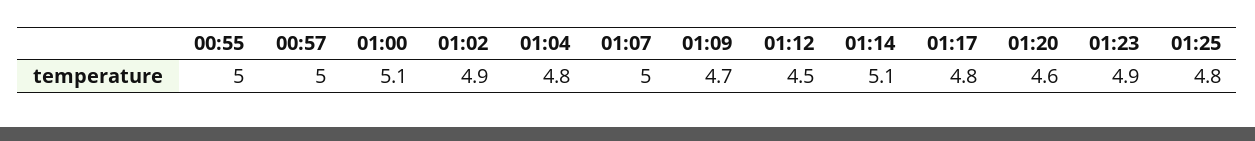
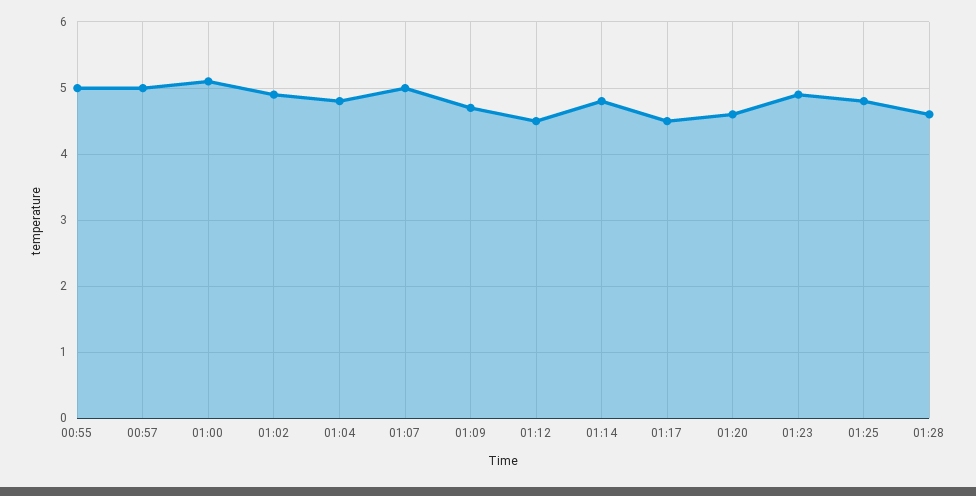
01:14: 5.1 -> 4.8
01:17: 4.8 -> 4.5
01:28: none -> 4.6

